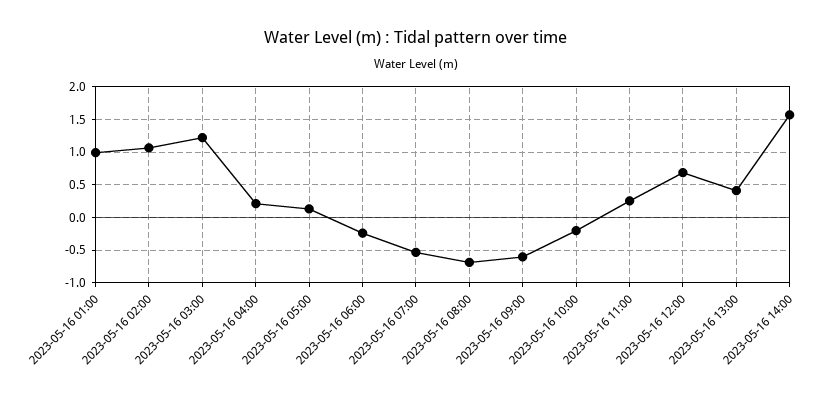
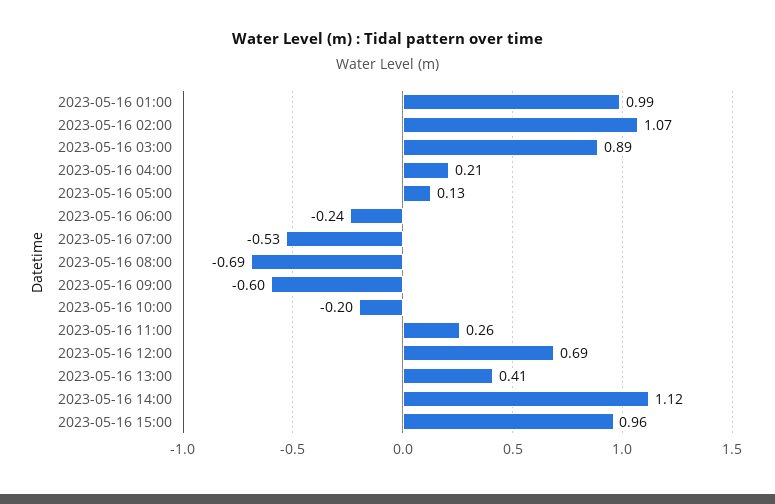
2023-05-16 03:00: 1.2 -> 0.89
2023-05-16 14:00: 1.6 -> 1.12
2023-05-16 15:00: none -> 0.96

